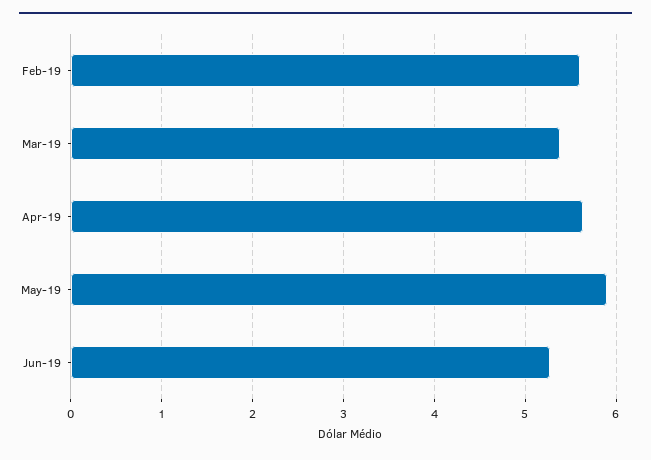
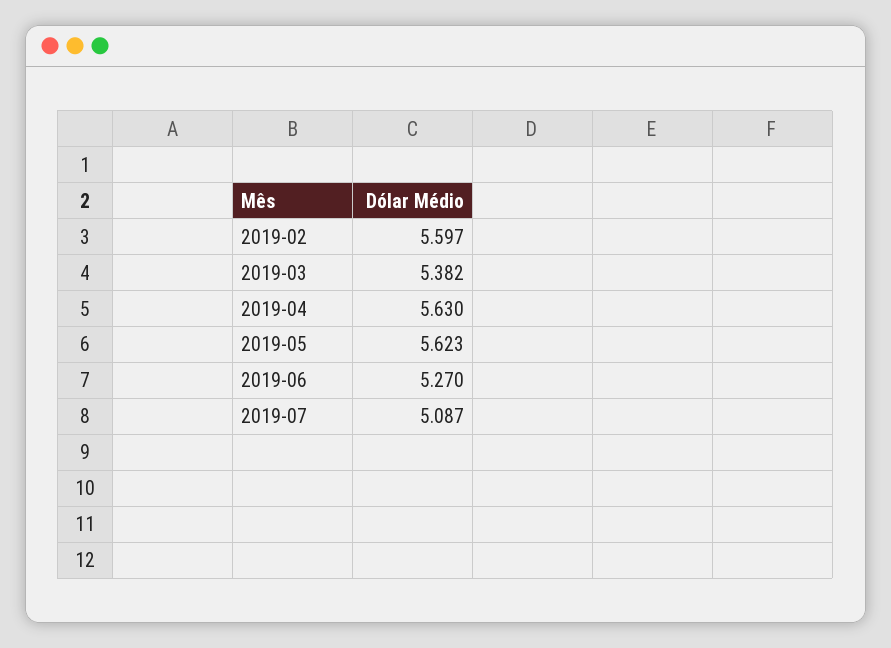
May-19: 5.9 -> 5.623
2019-07: none -> 5.087

